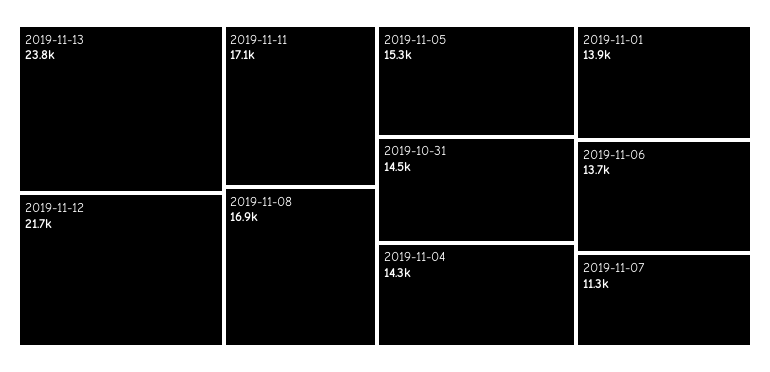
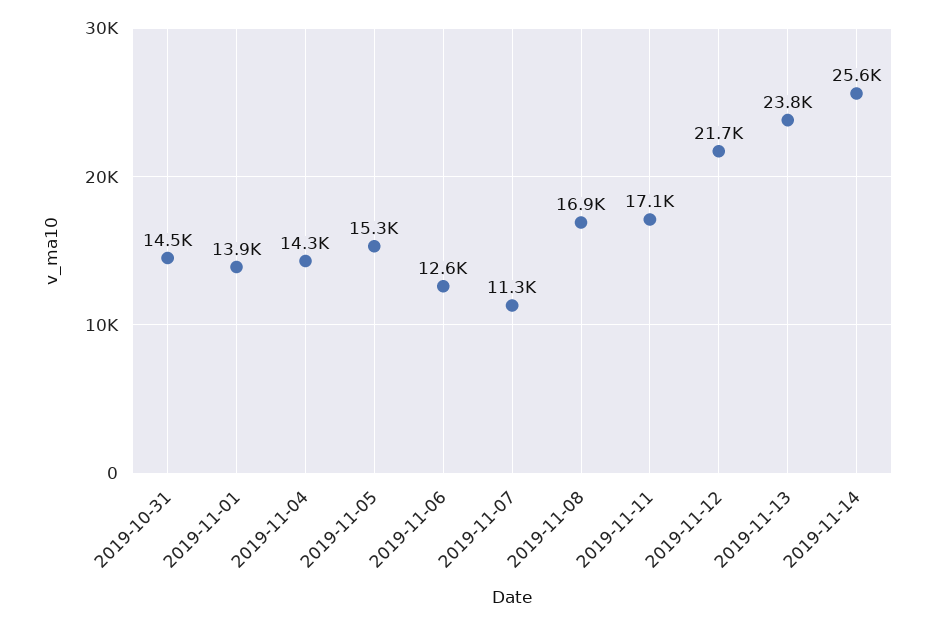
2019-11-06: 13700 -> 12600
2019-11-14: none -> 25600

